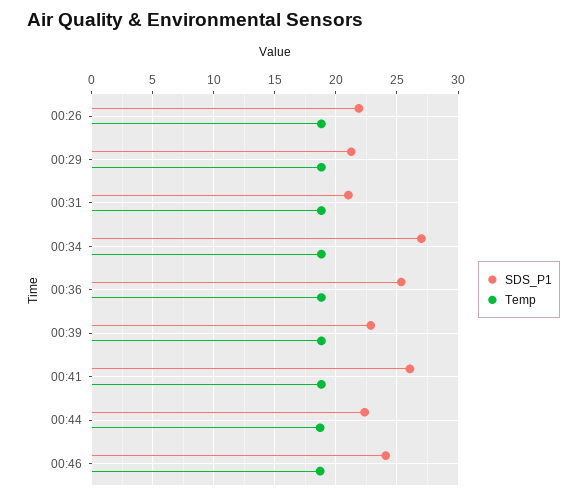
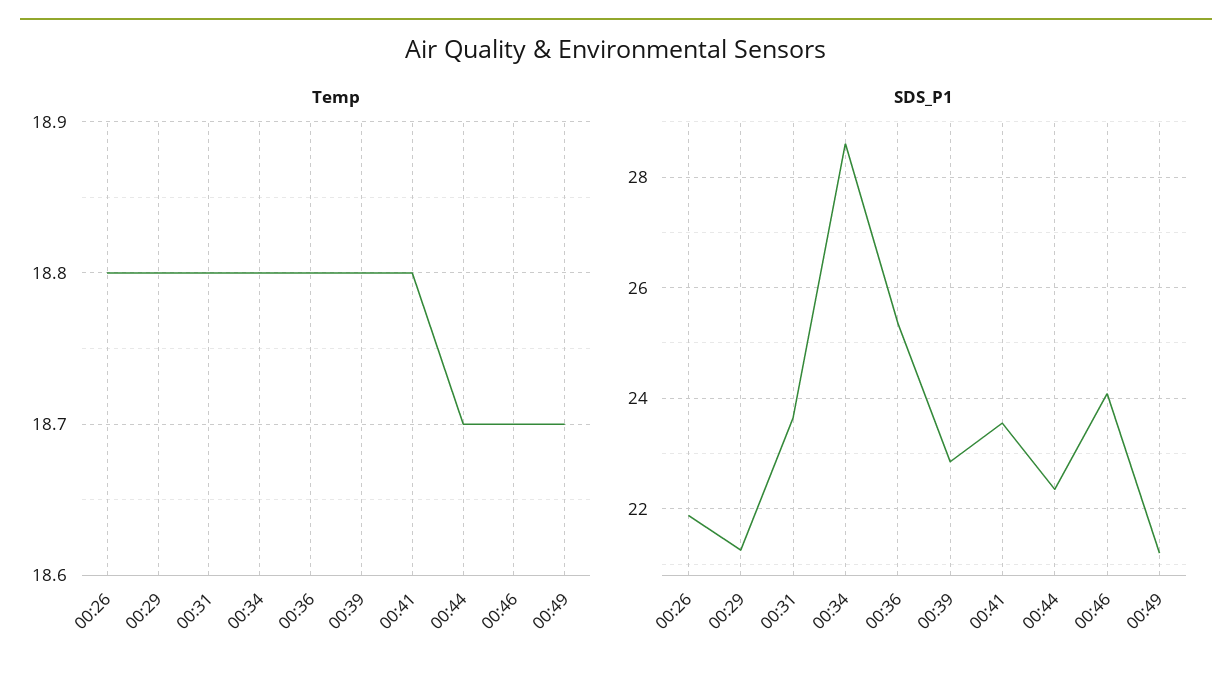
SDS_P1, 00:31: 21 -> 23.6
SDS_P1, 00:34: 27 -> 28.6
SDS_P1, 00:41: 26 -> 23.6
Temp, 00:49: none -> 18.7
SDS_P1, 00:49: none -> 21.2

